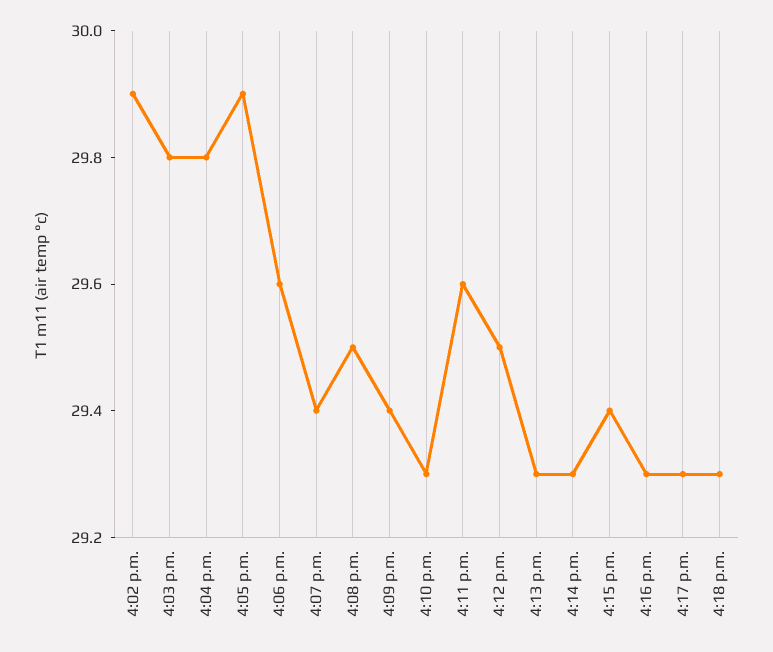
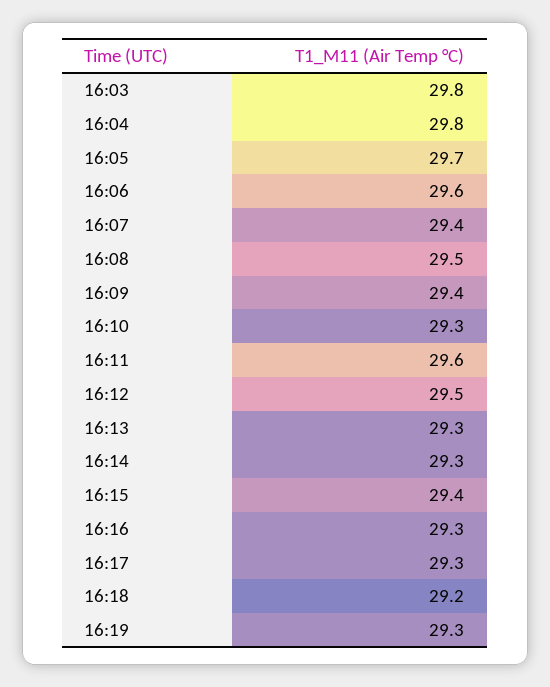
4:02 p.m.: 29.9 -> none
4:05 p.m.: 29.9 -> 29.7
4:18 p.m.: 29.3 -> 29.2
16:19: none -> 29.3

